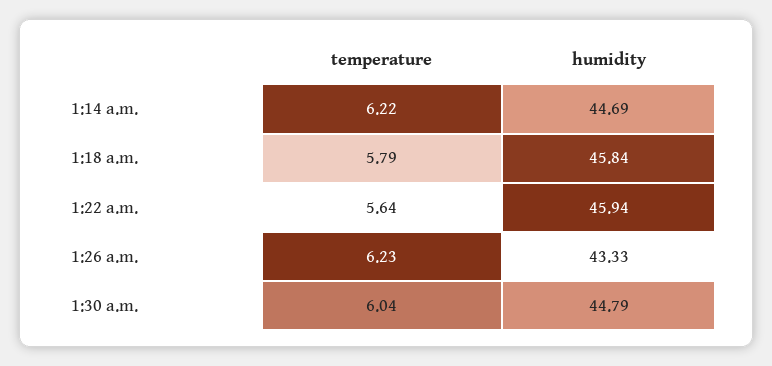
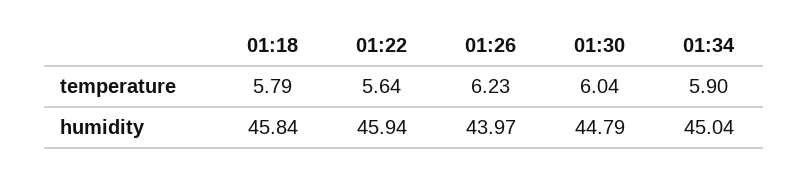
temperature, 1:14 a.m.: 6.22 -> none
humidity, 1:14 a.m.: 44.69 -> none
humidity, 1:26 a.m.: 43.33 -> 43.97
temperature, 01:34: none -> 5.9
humidity, 01:34: none -> 45.04

